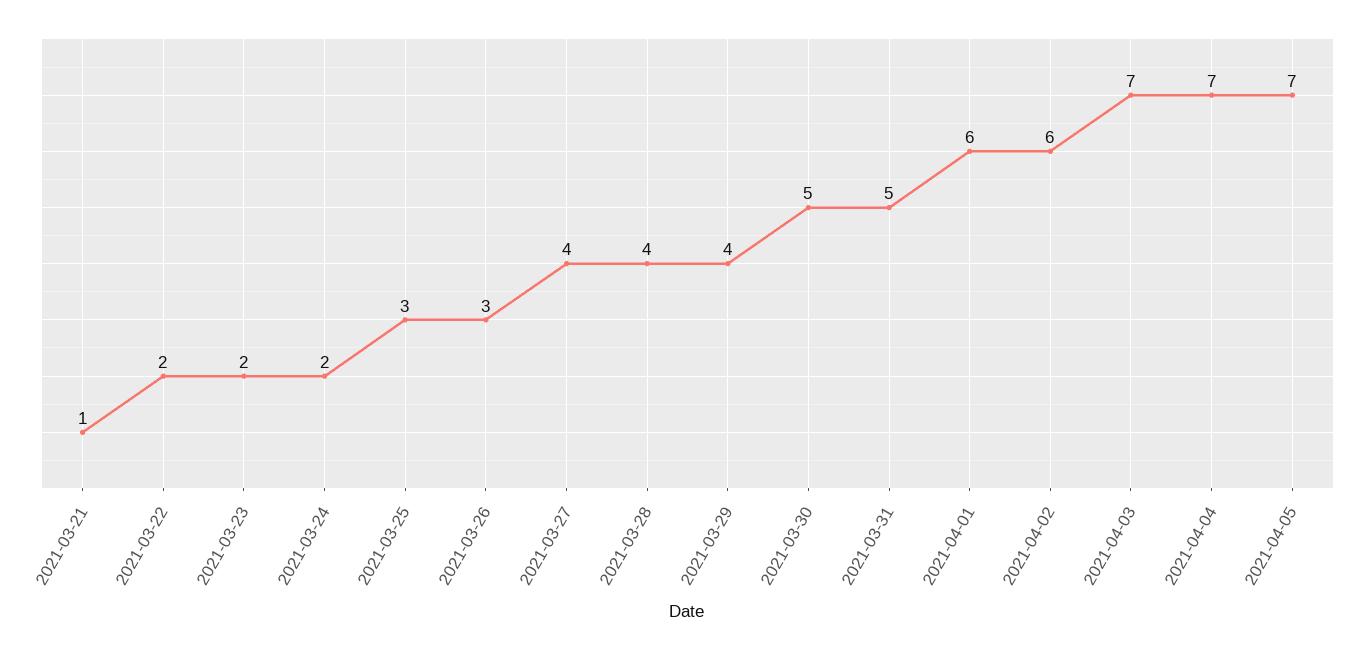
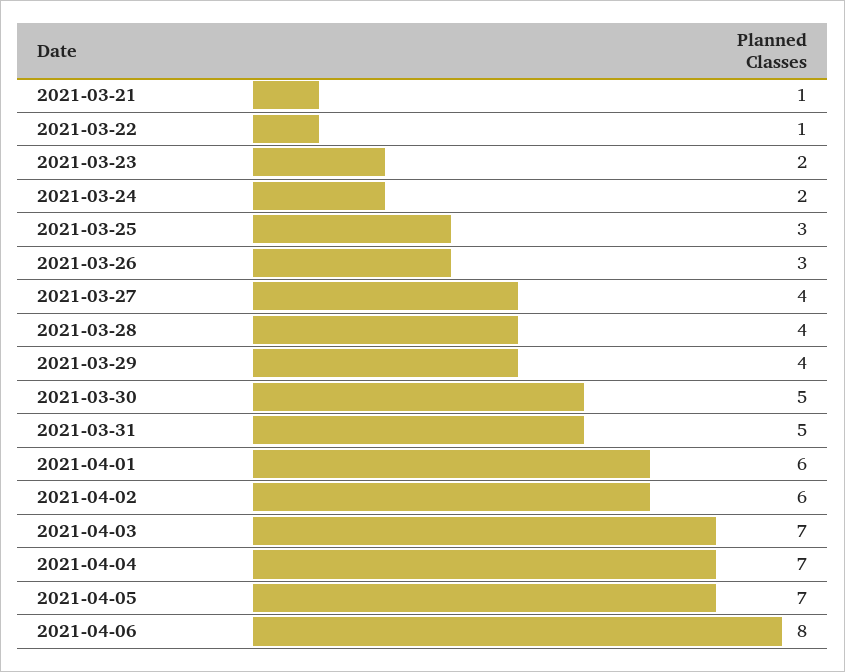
2021-03-22: 2 -> 1
2021-04-06: none -> 8

